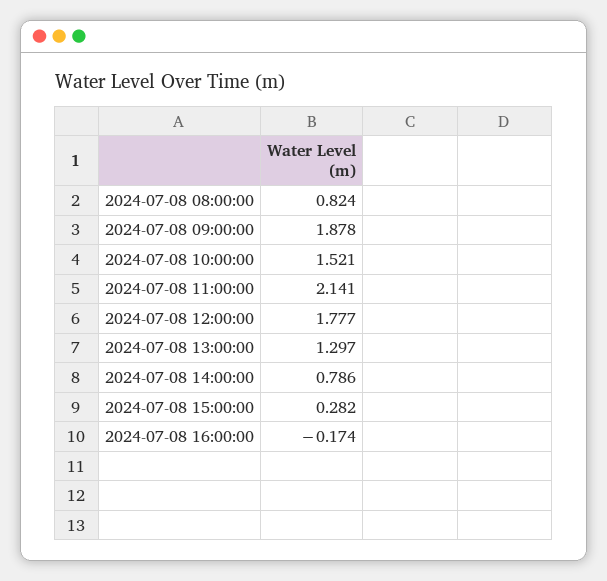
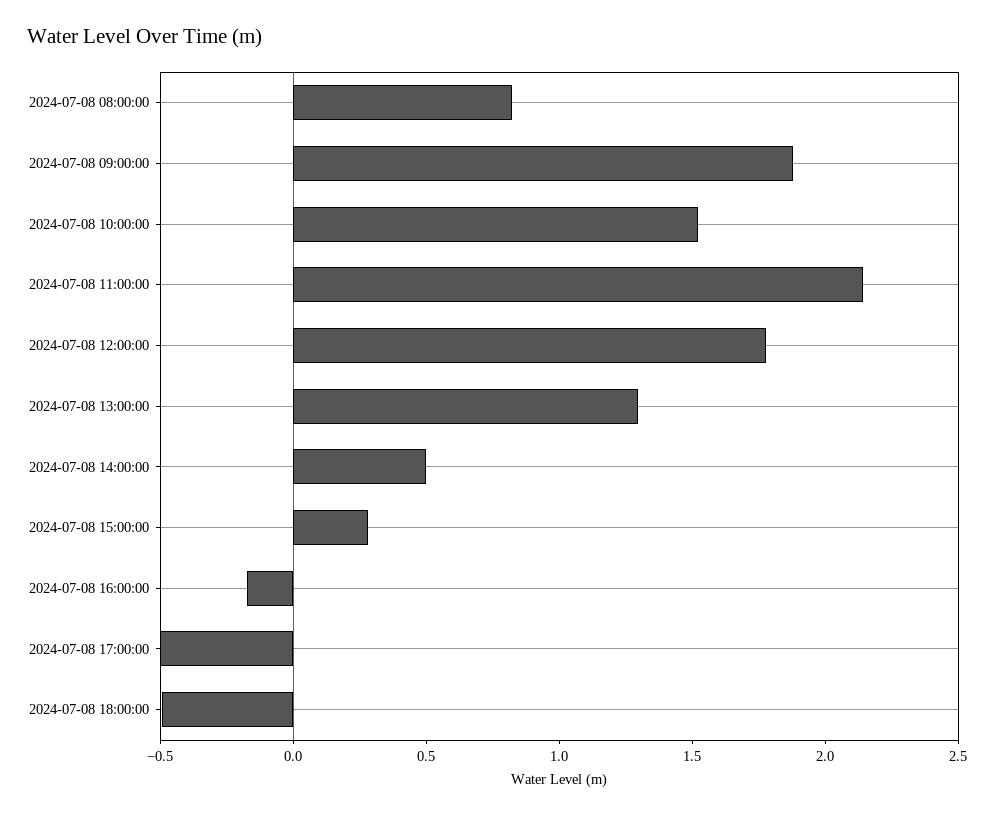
2024-07-08 14:00:00: 0.786 -> 0.5
2024-07-08 17:00:00: none -> -0.5
2024-07-08 18:00:00: none -> -0.5

